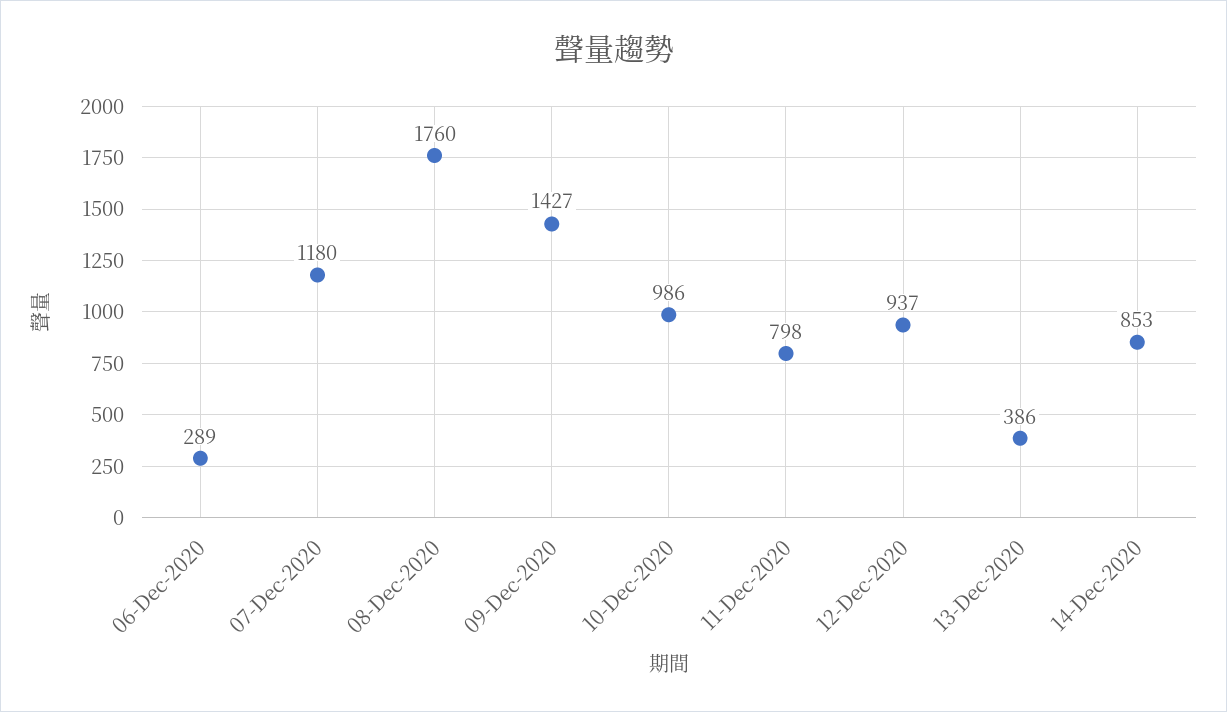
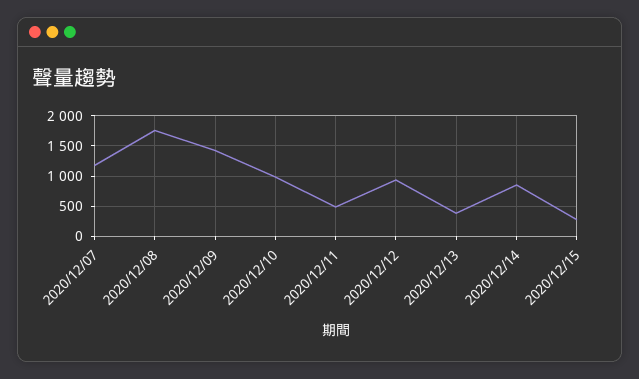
06-Dec-2020: 289 -> none
11-Dec-2020: 798 -> 500
2020/12/15: none -> 300

